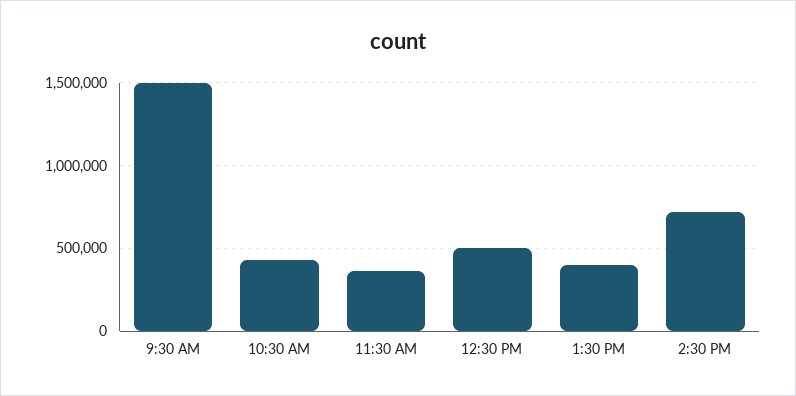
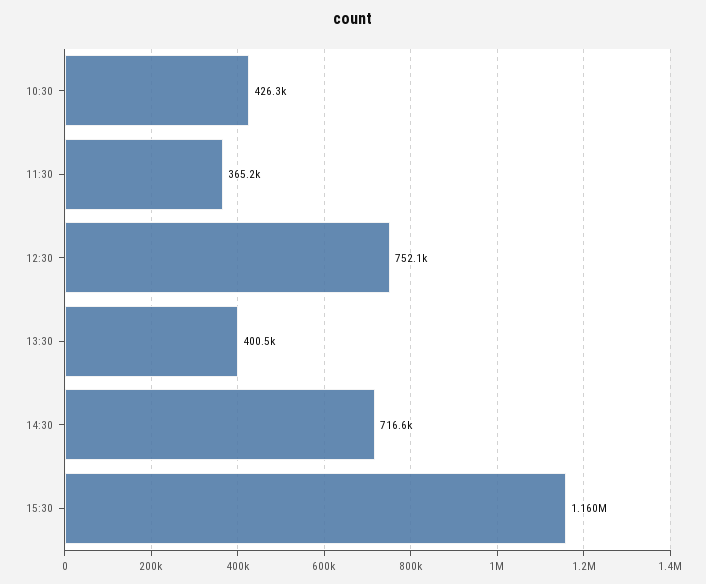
9:30 AM: 1500000 -> none
12:30 PM: 500000 -> 752100
15:30: none -> 1160000

